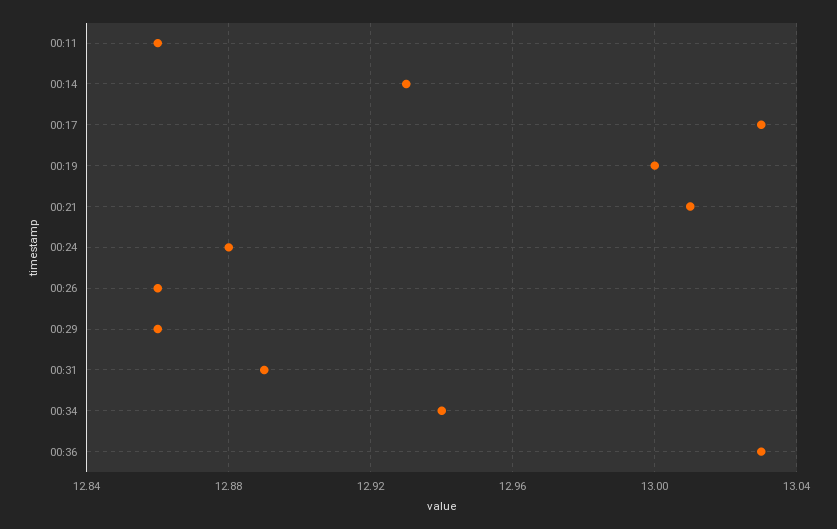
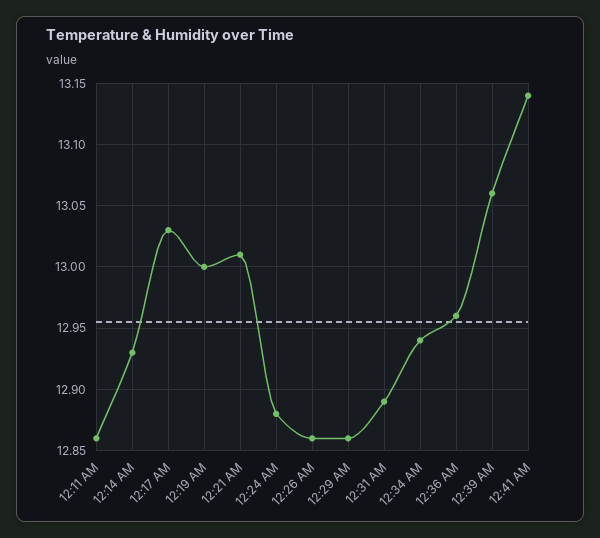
00:36: 13.03 -> 12.96
12:39 AM: none -> 13.06
12:41 AM: none -> 13.14

